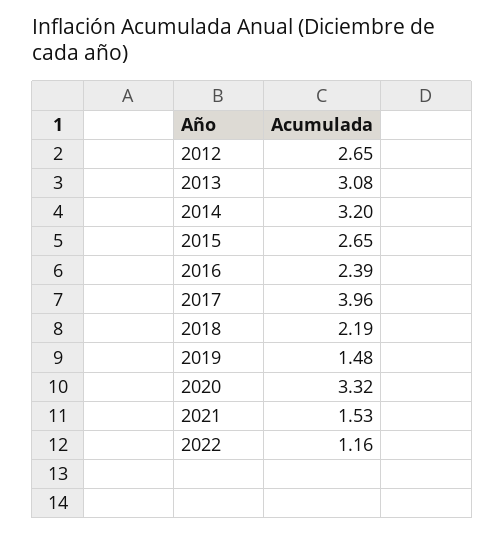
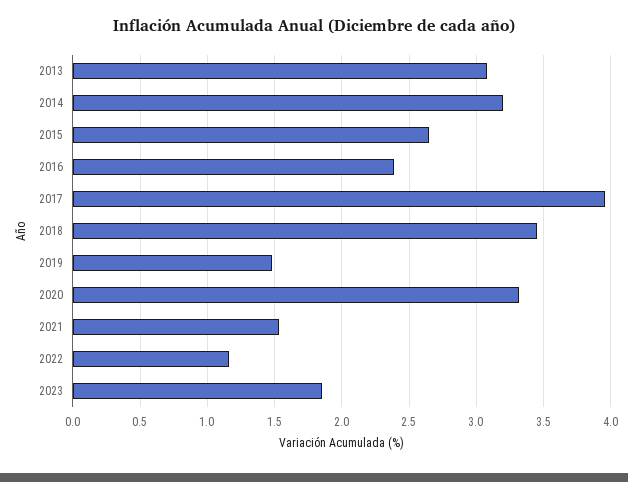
2012: 2.65 -> none
2018: 2.19 -> 3.45
2023: none -> 1.85

